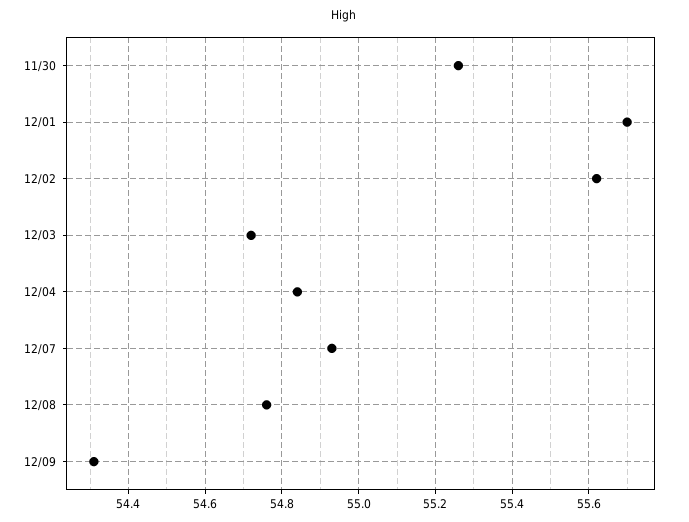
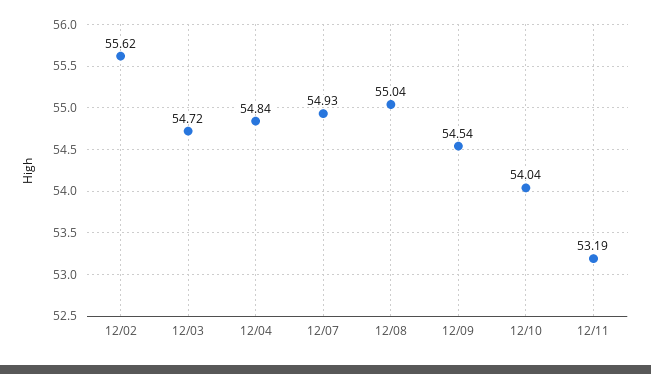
11/30: 55.25 -> none
12/01: 55.7 -> none
12/08: 54.75 -> 55.04
12/09: 54.3 -> 54.54
12/10: none -> 54.04
12/11: none -> 53.19

